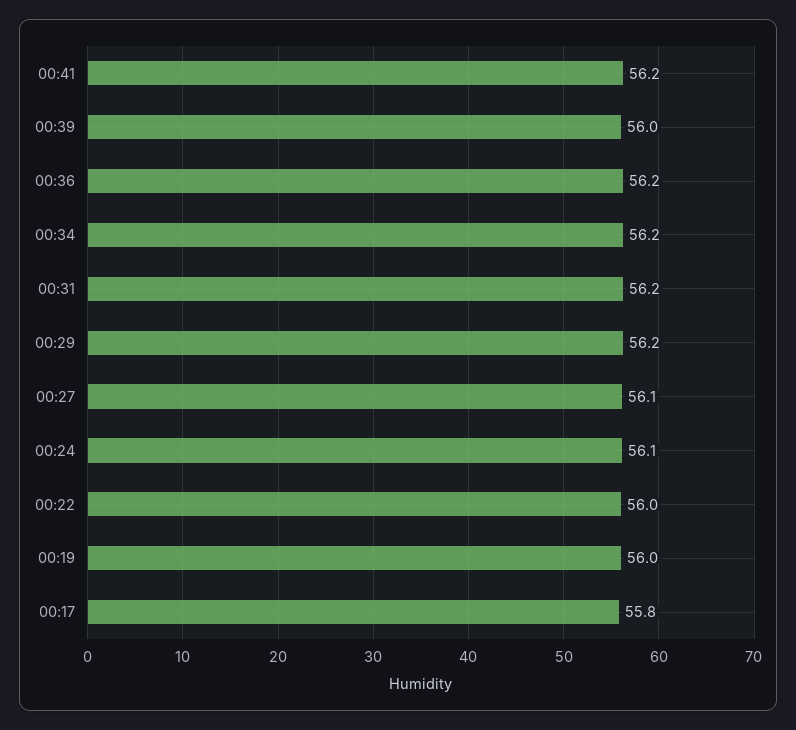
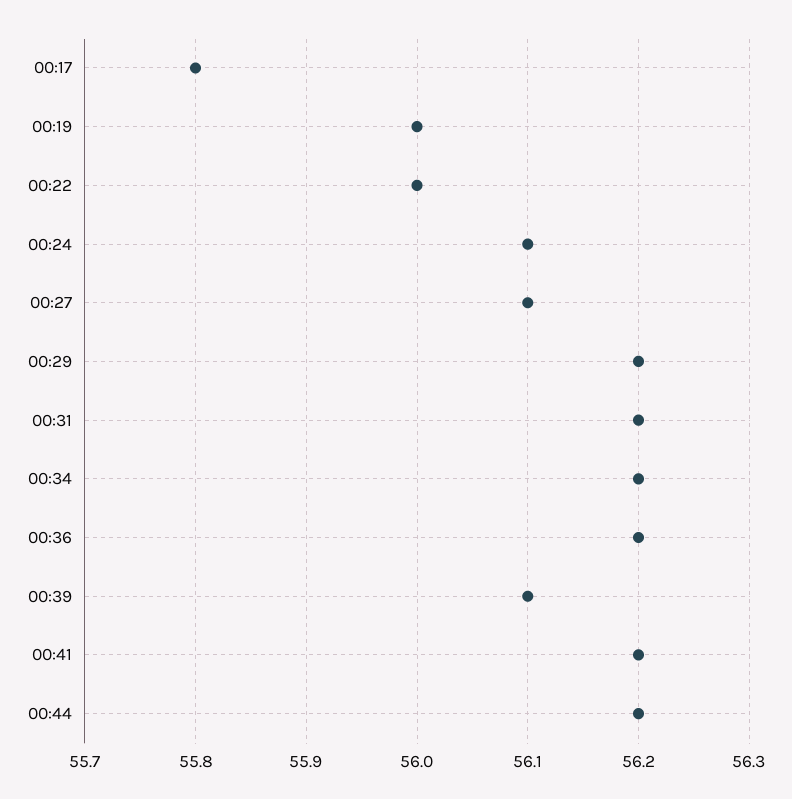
00:39: 56 -> 56.1
00:44: none -> 56.2

